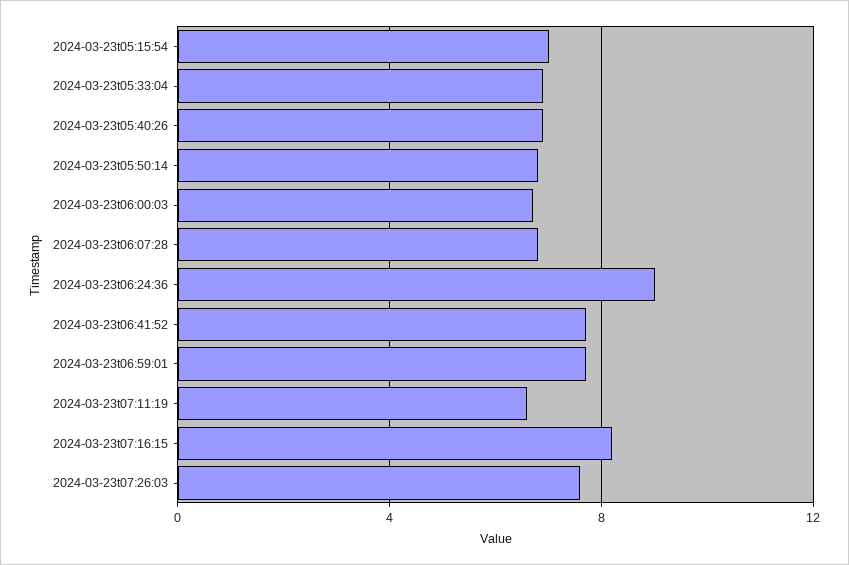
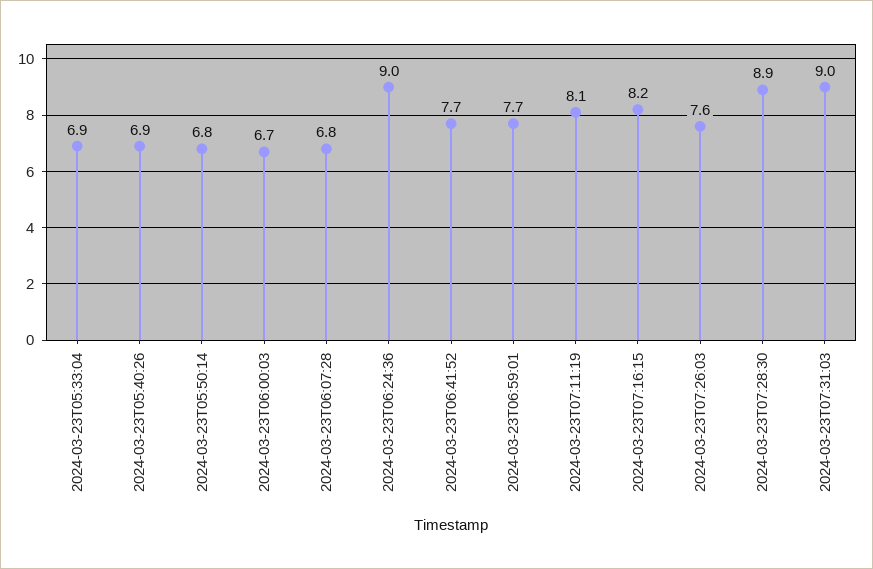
2024-03-23t05:15:54: 7 -> none
2024-03-23t07:11:19: 6.5 -> 8.1
2024-03-23T07:28:30: none -> 8.9
2024-03-23T07:31:03: none -> 9

